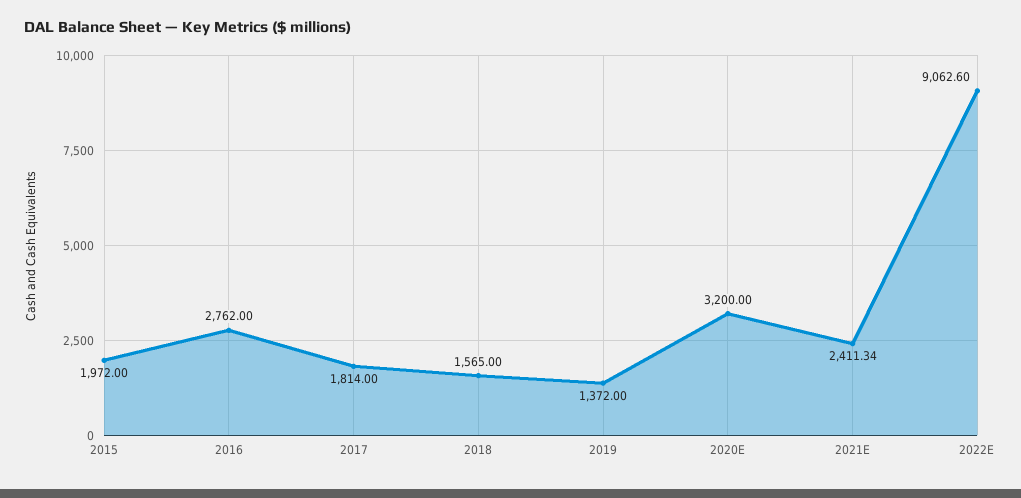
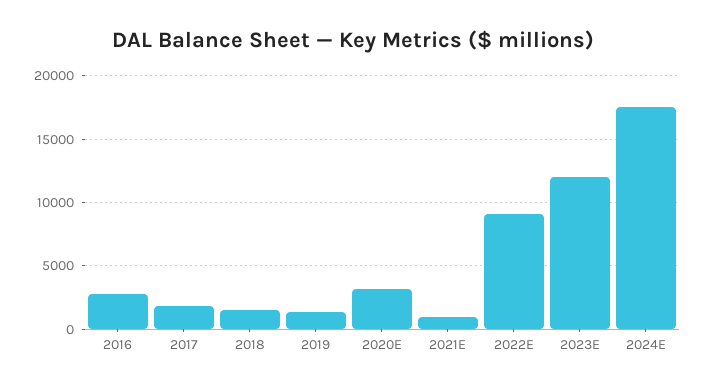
2015: 1972 -> none
2021E: 2411.34 -> 1000
2023E: none -> 12000
2024E: none -> 17500

